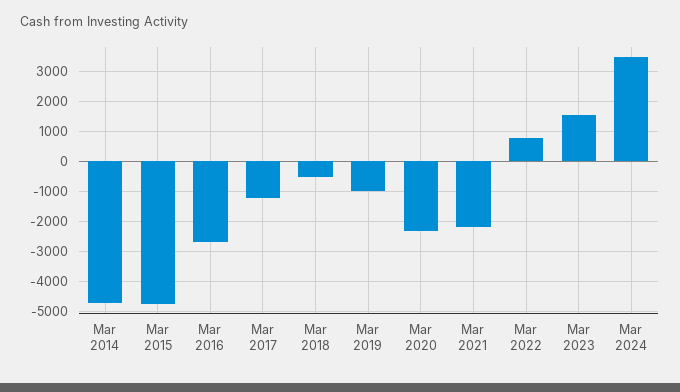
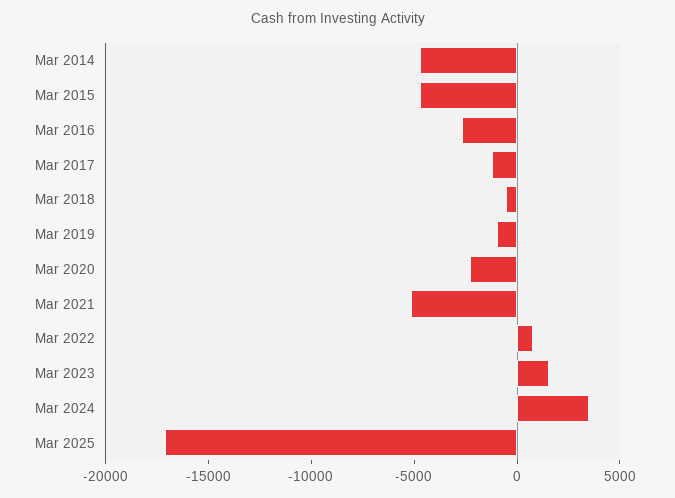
Mar 2021: -2200 -> -5000
Mar 2025: none -> -17000

